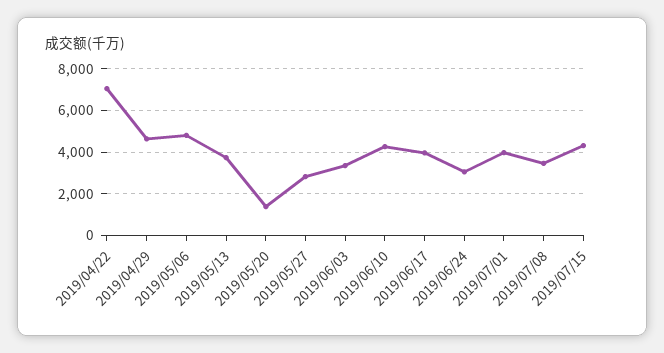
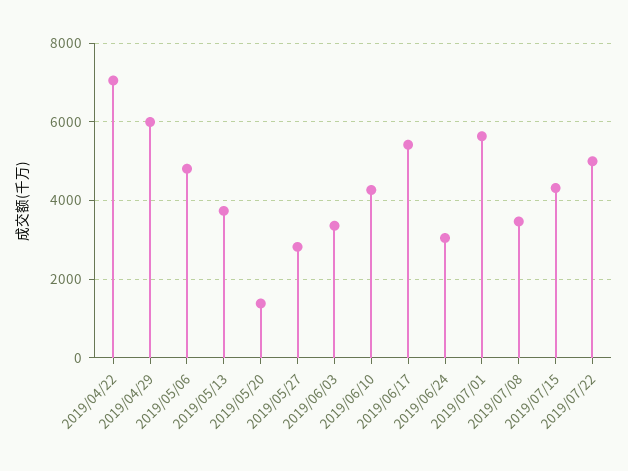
2019/04/29: 4500 -> 6000
2019/06/17: 4000 -> 5400
2019/07/01: 4000 -> 5600
2019/07/22: none -> 5000

